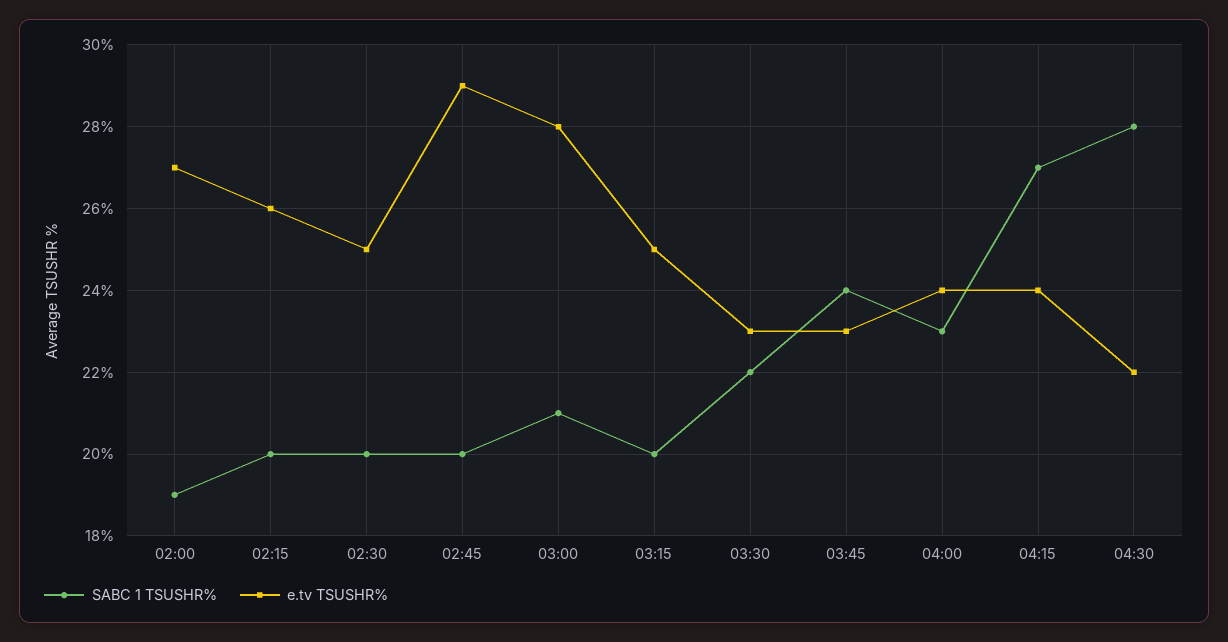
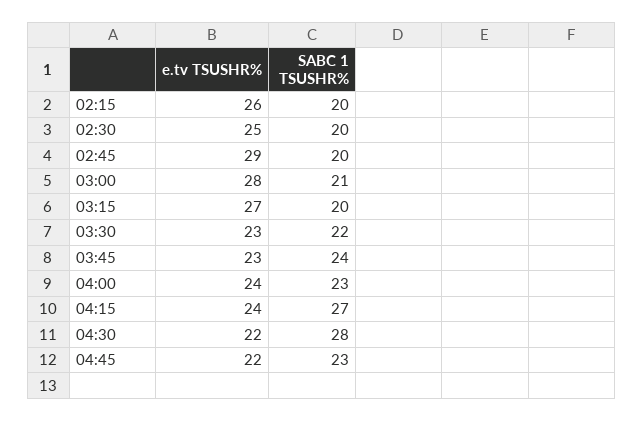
SABC 1 TSUSHR%, 02:00: 19 -> none
e.tv TSUSHR%, 02:00: 27 -> none
e.tv TSUSHR%, 03:15: 25 -> 27
e.tv TSUSHR%, 04:45: none -> 22
SABC 1 TSUSHR%, 04:45: none -> 23

